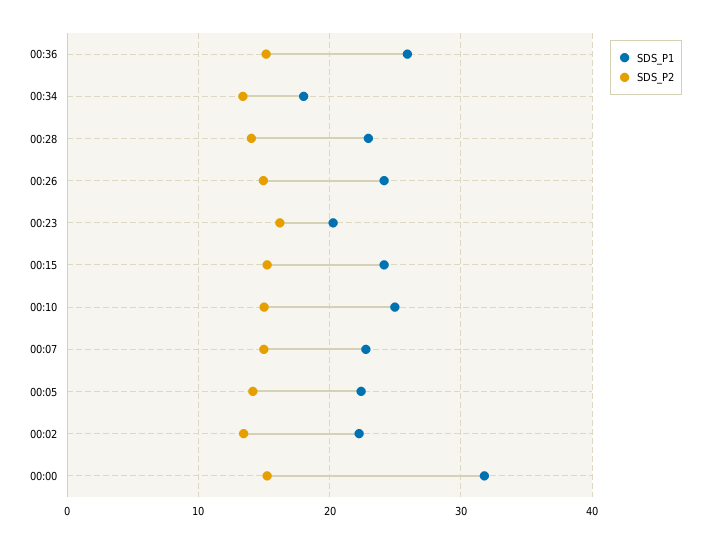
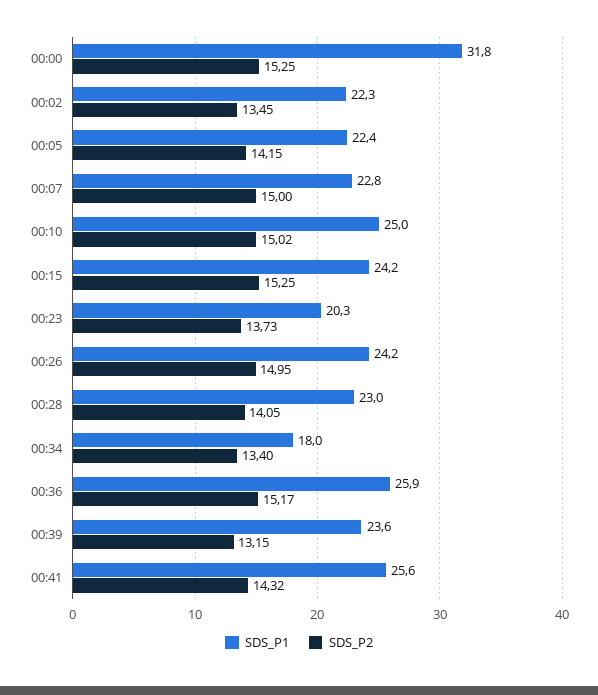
SDS_P2, 00:23: 16 -> 13.73
SDS_P1, 00:39: none -> 23.6
SDS_P2, 00:39: none -> 13.15
SDS_P1, 00:41: none -> 25.6
SDS_P2, 00:41: none -> 14.32

